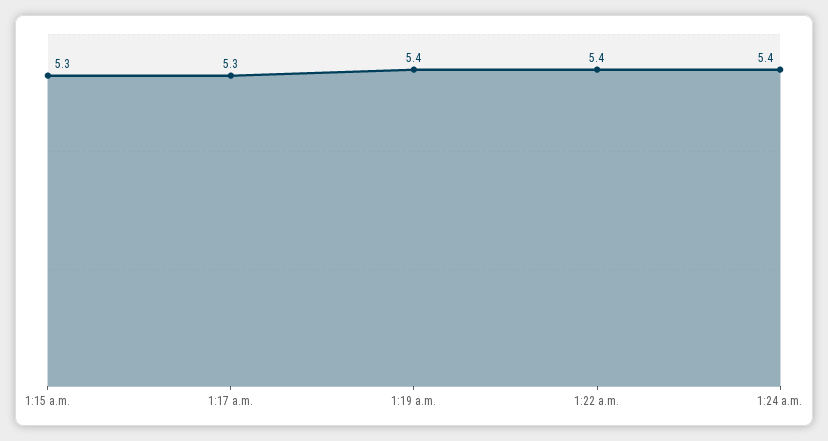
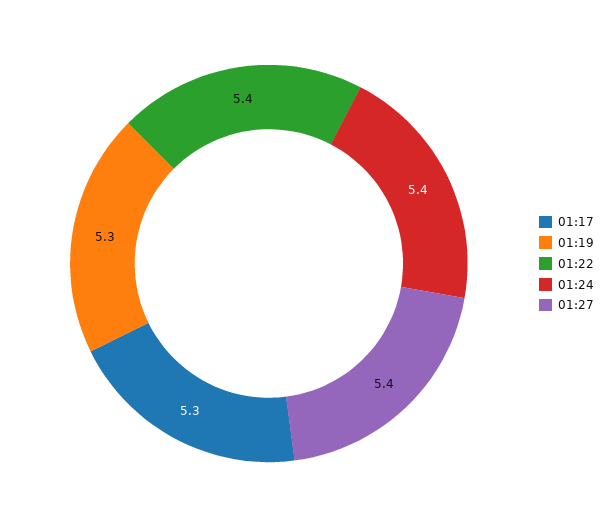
1:15 a.m.: 5.3 -> none
1:19 a.m.: 5.4 -> 5.3
01:27: none -> 5.4

